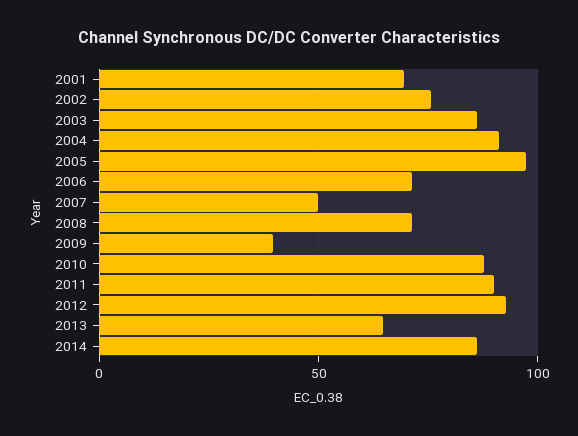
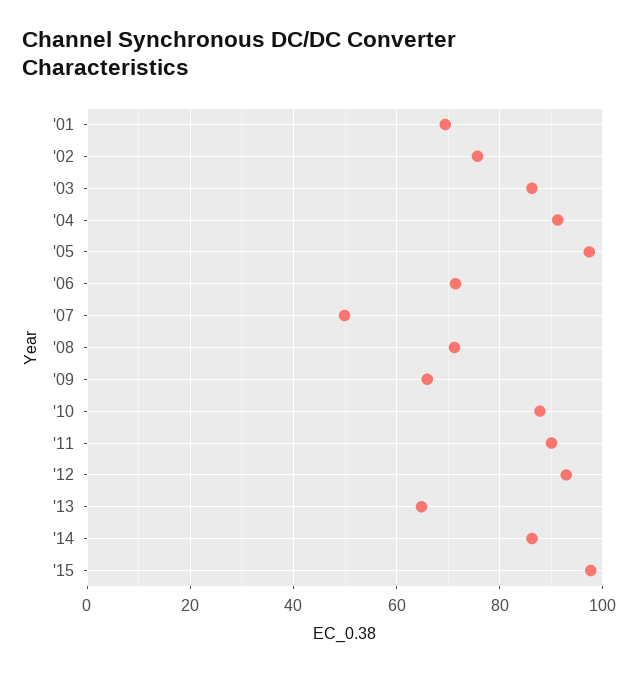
2009: 40 -> 66
'15: none -> 98

